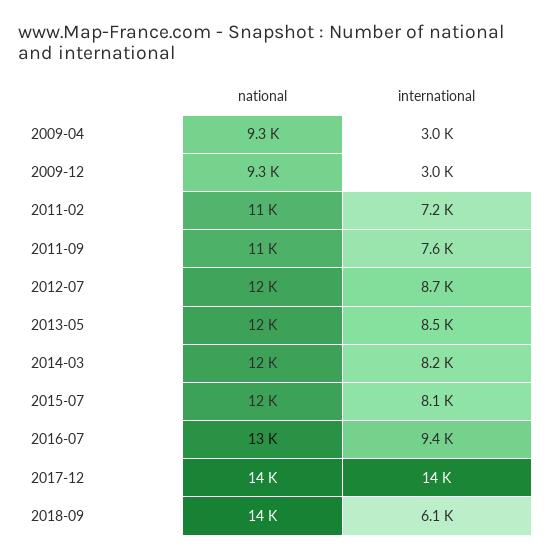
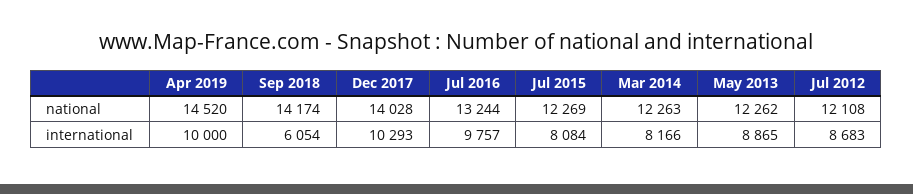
national, 2009-04: 9300 -> none
international, 2009-04: 3000 -> none
national, 2009-12: 9300 -> none
international, 2009-12: 3000 -> none
national, 2011-02: 11000 -> none
international, 2011-02: 7200 -> none
national, 2011-09: 11000 -> none
international, 2011-09: 7600 -> none
international, 2013-05: 8500 -> 8865
international, 2016-07: 9400 -> 9757
international, 2017-12: 14000 -> 10293
national, Apr 2019: none -> 14520
international, Apr 2019: none -> 10000

